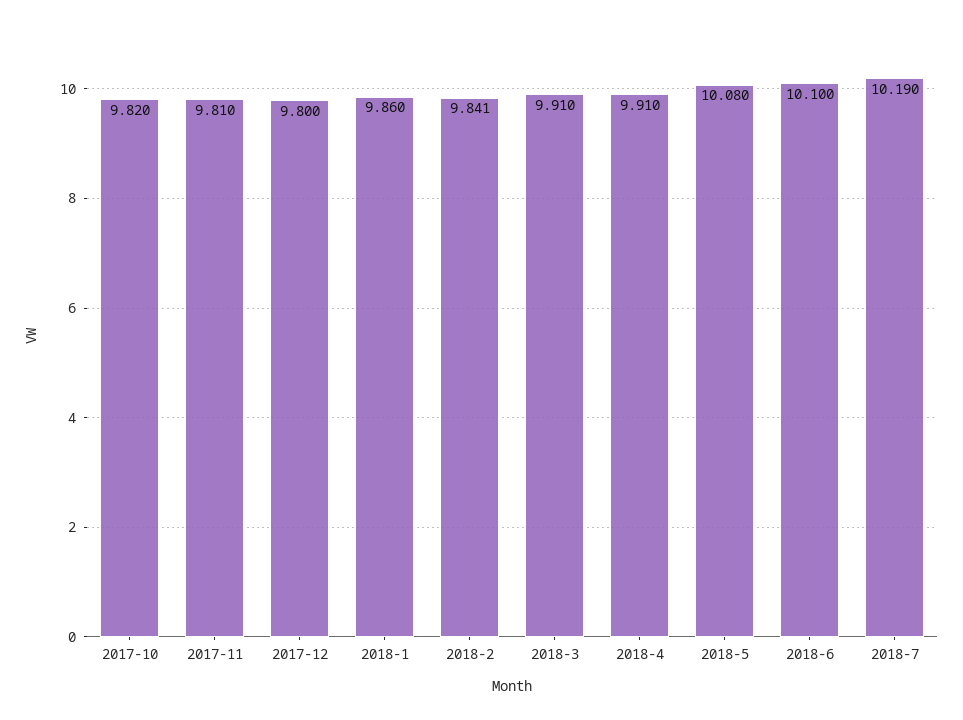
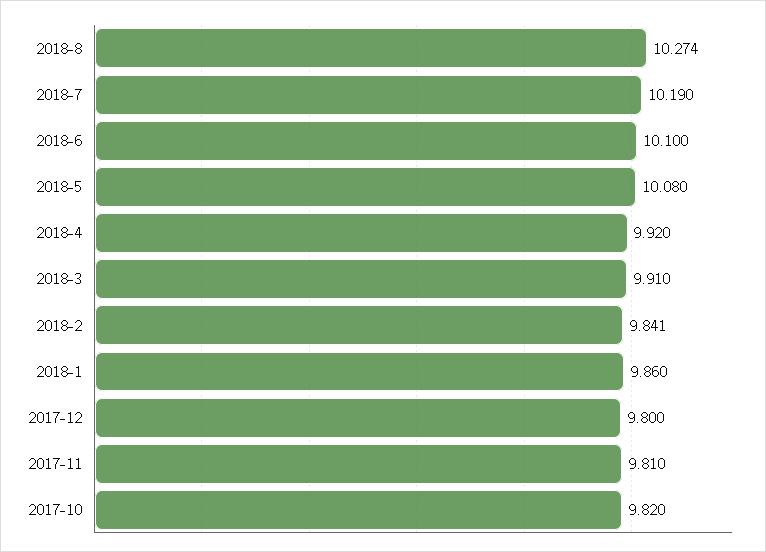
2018-4: 9.91 -> 9.92
2018-8: none -> 10.274

